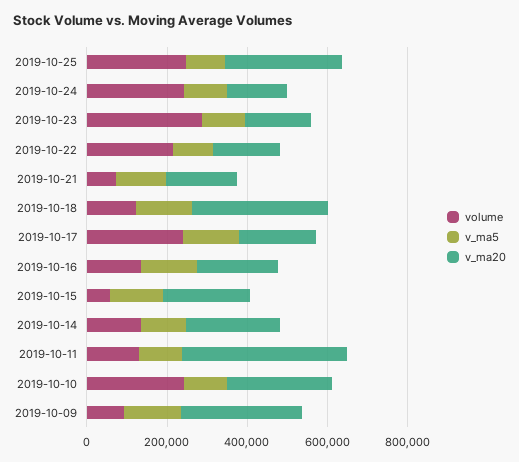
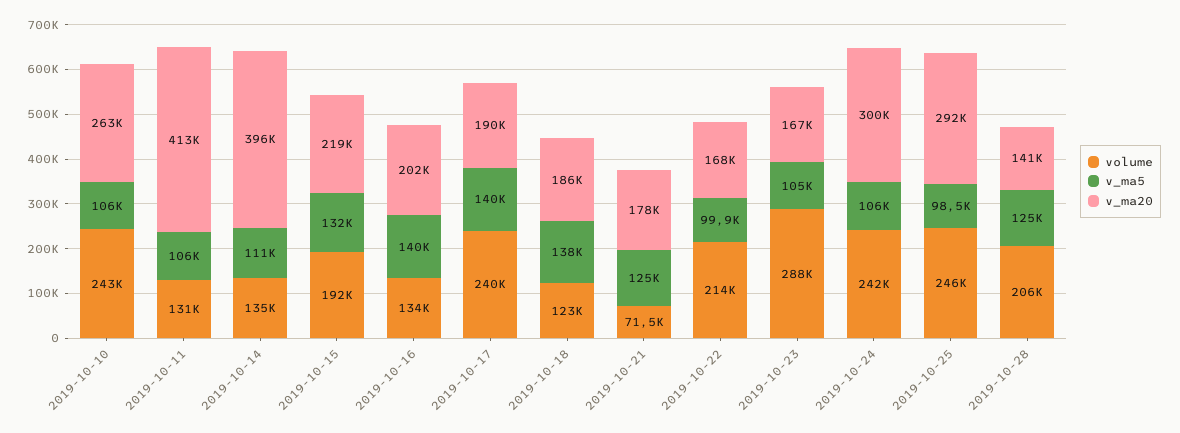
v_ma20, 2019-10-24: 150000 -> 300000
v_ma20, 2019-10-18: 350000 -> 186000
volume, 2019-10-15: 50000 -> 192000
v_ma20, 2019-10-14: 250000 -> 396000
volume, 2019-10-09: 100000 -> none
v_ma5, 2019-10-09: 150000 -> none
v_ma20, 2019-10-09: 300000 -> none
volume, 2019-10-28: none -> 206000
v_ma5, 2019-10-28: none -> 125000
v_ma20, 2019-10-28: none -> 141000

